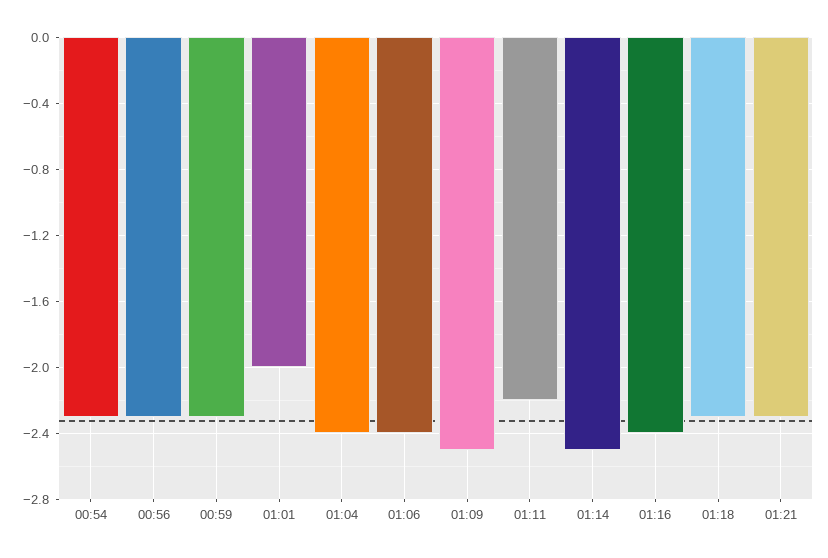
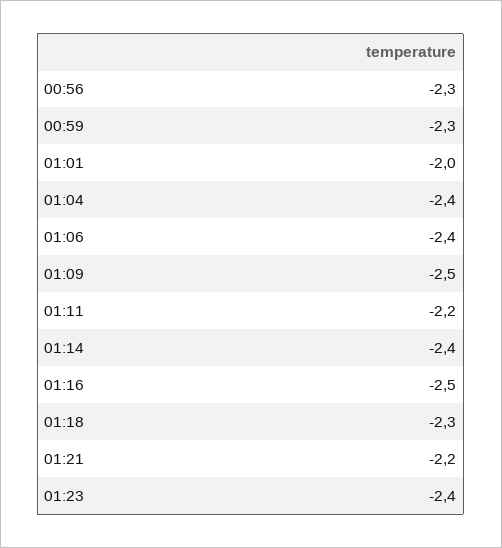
00:54: -2.3 -> none
01:14: -2.5 -> -2.4
01:16: -2.4 -> -2.5
01:21: -2.3 -> -2.2
01:23: none -> -2.4

